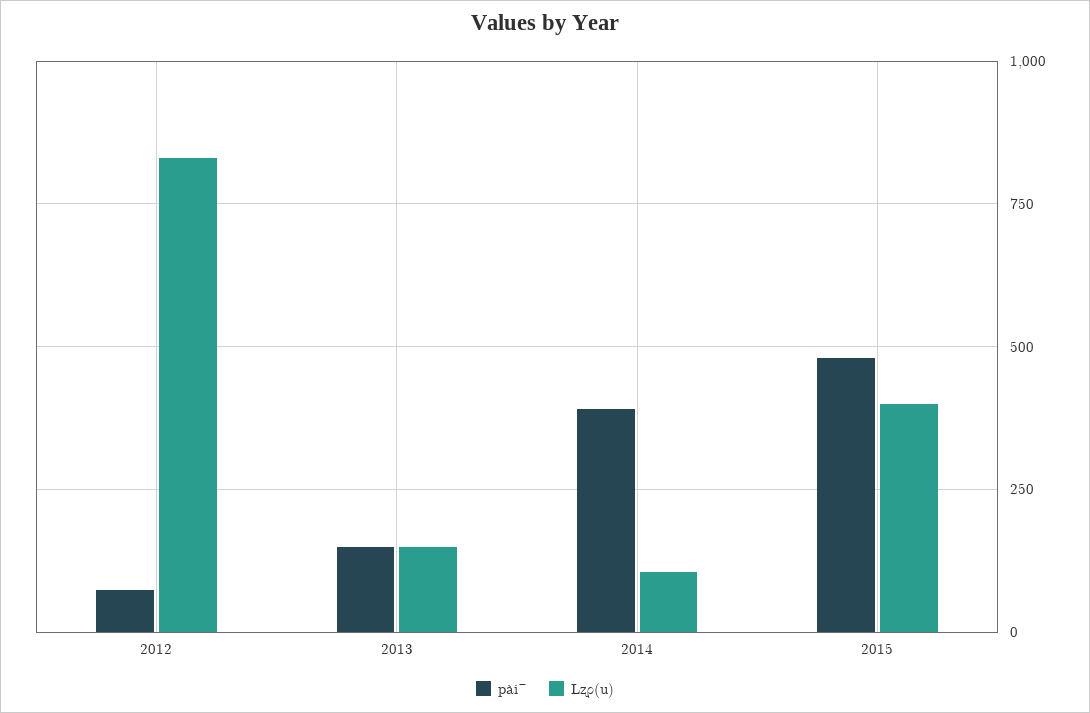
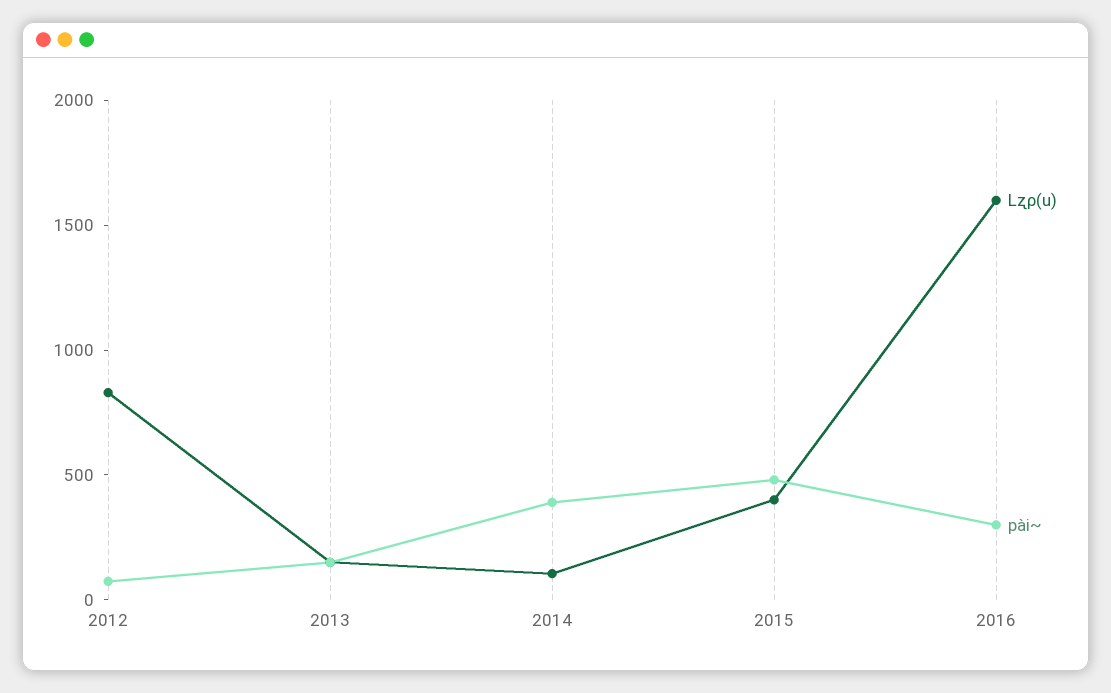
Lʐρ(u), 2016: none -> 1600
pài~, 2016: none -> 300

